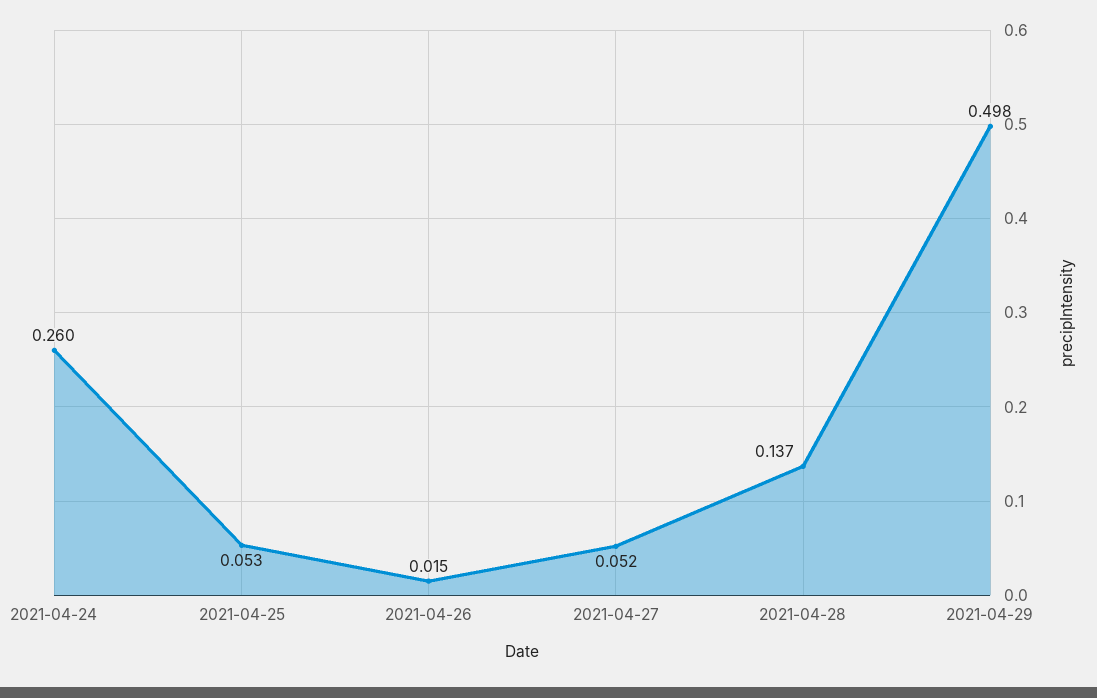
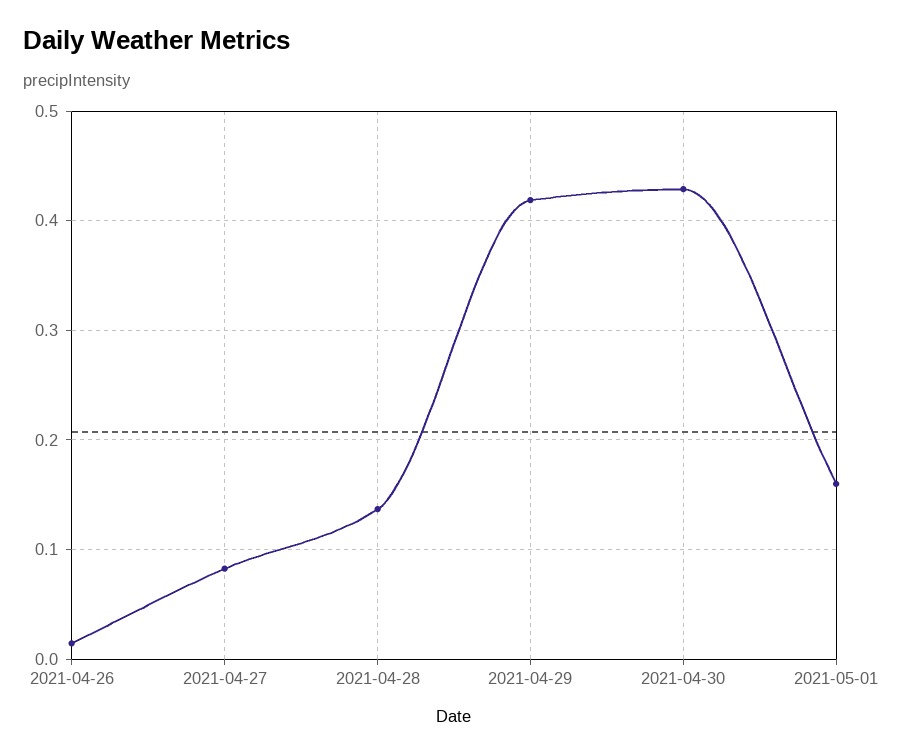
2021-04-24: 0.26 -> none
2021-04-25: 0.053 -> none
2021-04-27: 0.052 -> 0.08
2021-04-29: 0.498 -> 0.42
2021-04-30: none -> 0.43
2021-05-01: none -> 0.16

